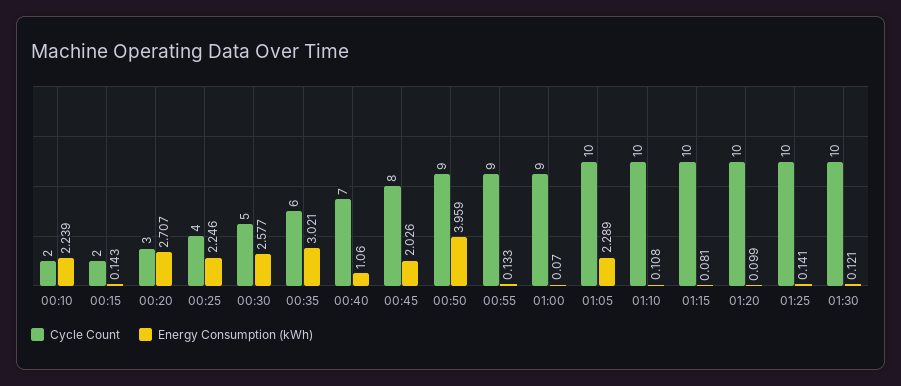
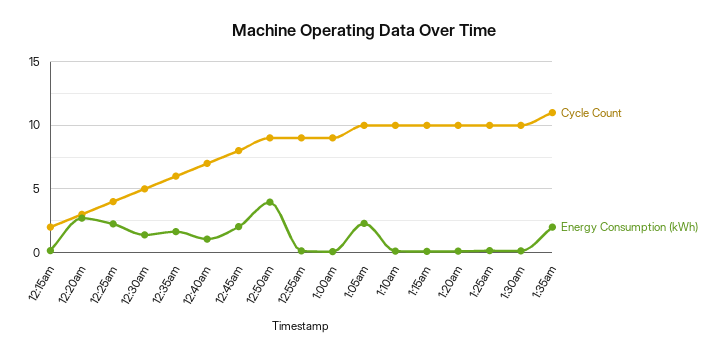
Cycle Count, 00:10: 2 -> none
Energy Consumption (kWh), 00:10: 2.239 -> none
Energy Consumption (kWh), 00:30: 2.577 -> 1.5
Energy Consumption (kWh), 00:35: 3.021 -> 1.5
Cycle Count, 1:35am: none -> 11
Energy Consumption (kWh), 1:35am: none -> 2

